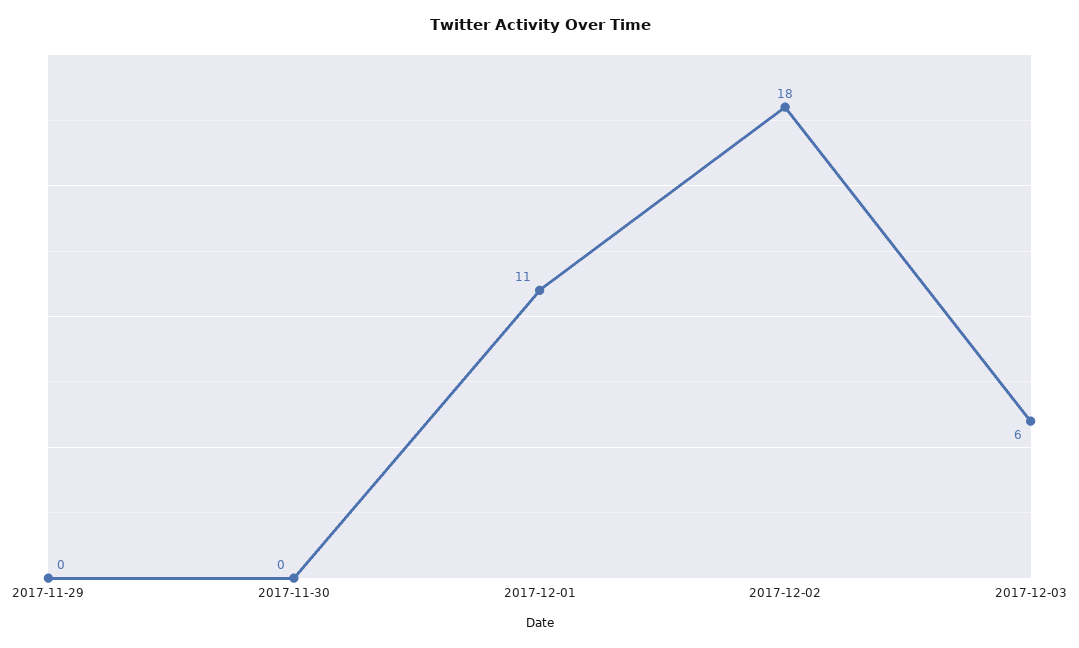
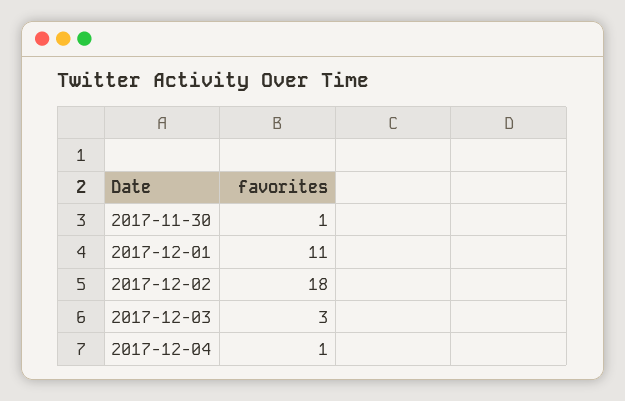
2017-11-29: 0 -> none
2017-11-30: 0 -> 1
2017-12-03: 6 -> 3
2017-12-04: none -> 1

